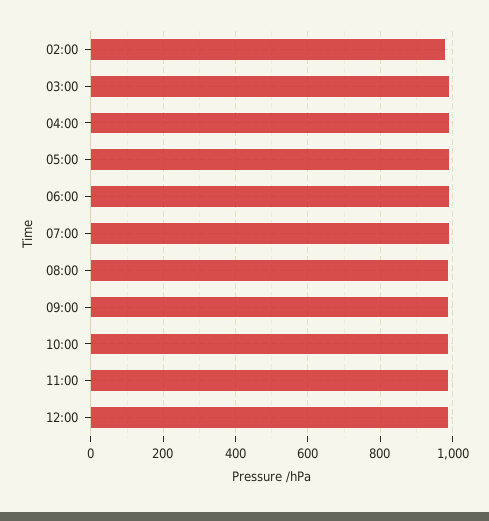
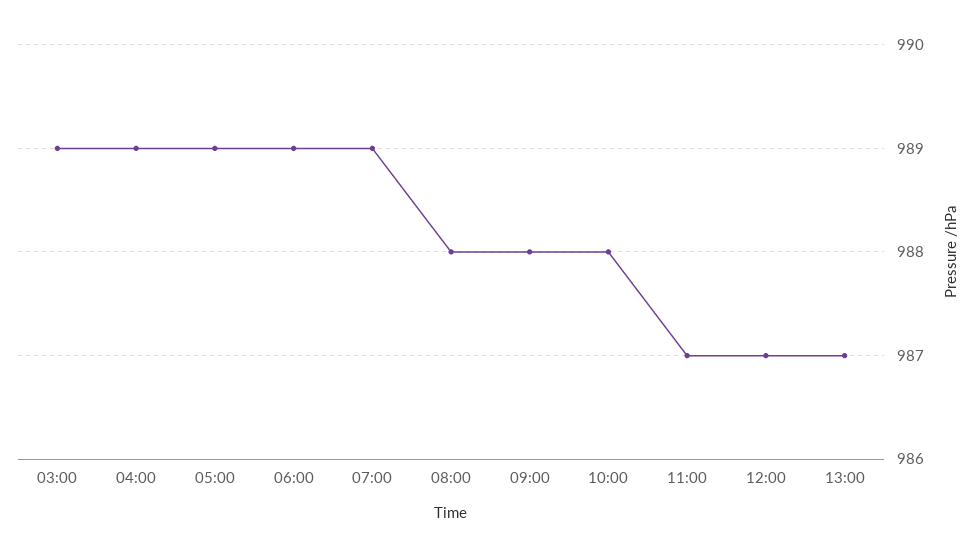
02:00: 980 -> none
13:00: none -> 987

